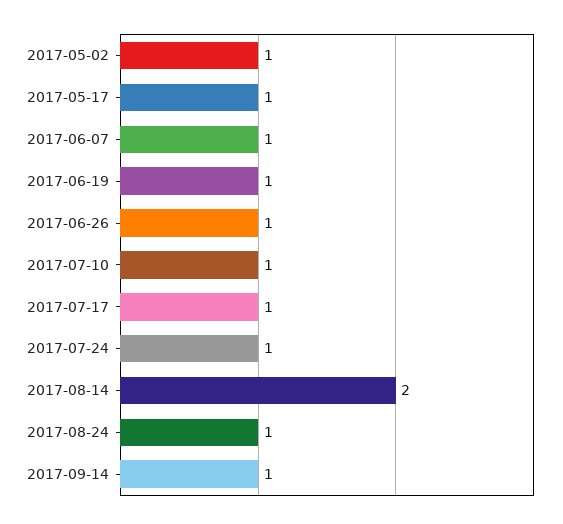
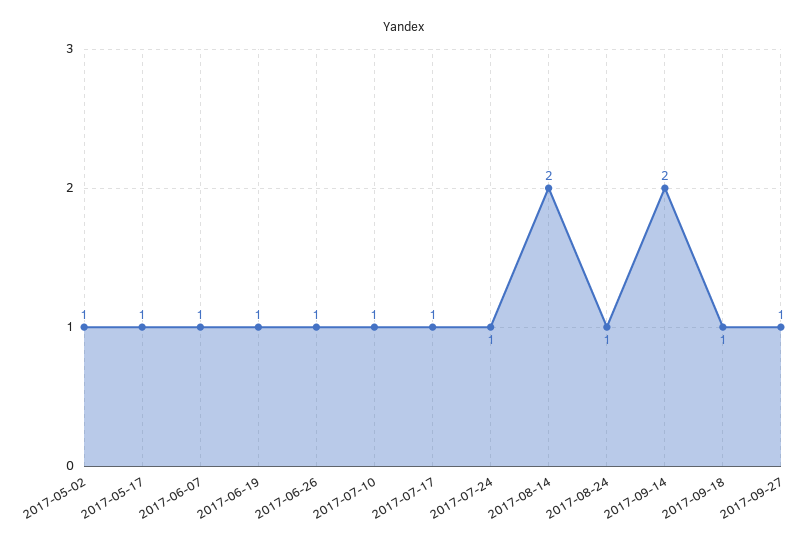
2017-09-14: 1 -> 2
2017-09-18: none -> 1
2017-09-27: none -> 1

